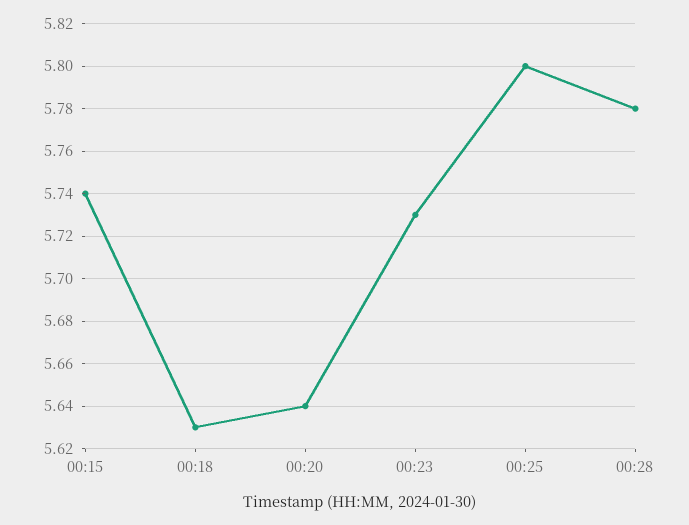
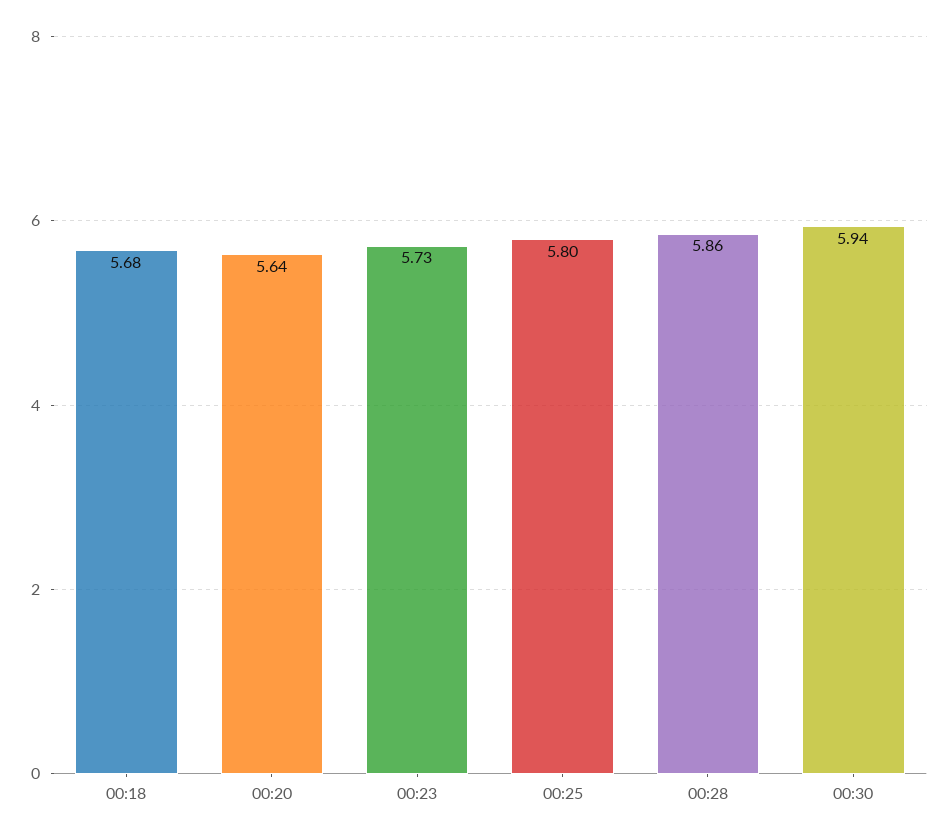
00:15: 5.74 -> none
00:18: 5.63 -> 5.68
00:28: 5.78 -> 5.86
00:30: none -> 5.94

